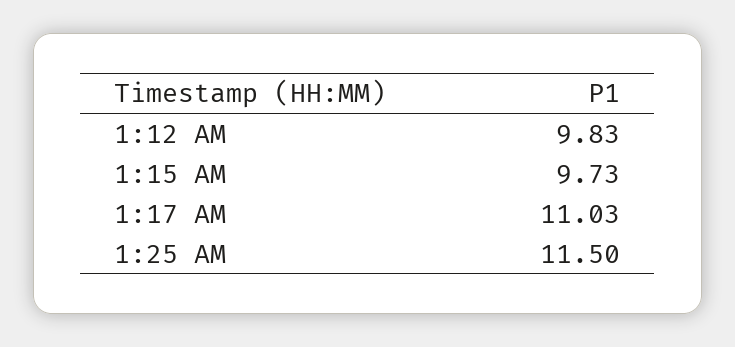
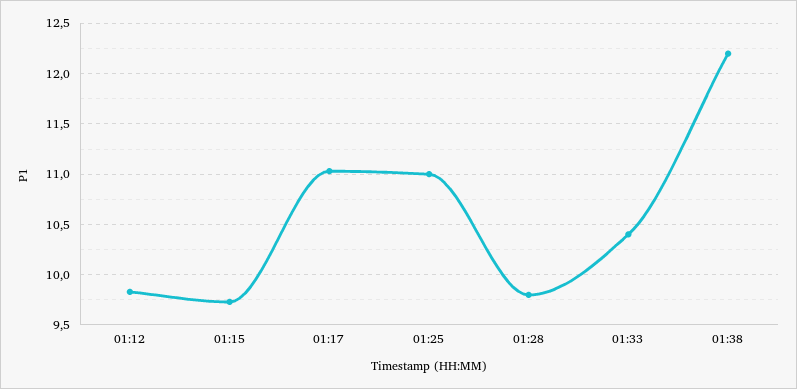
1:25 AM: 11.5 -> 11
01:28: none -> 9.8
01:33: none -> 10.4
01:38: none -> 12.2

